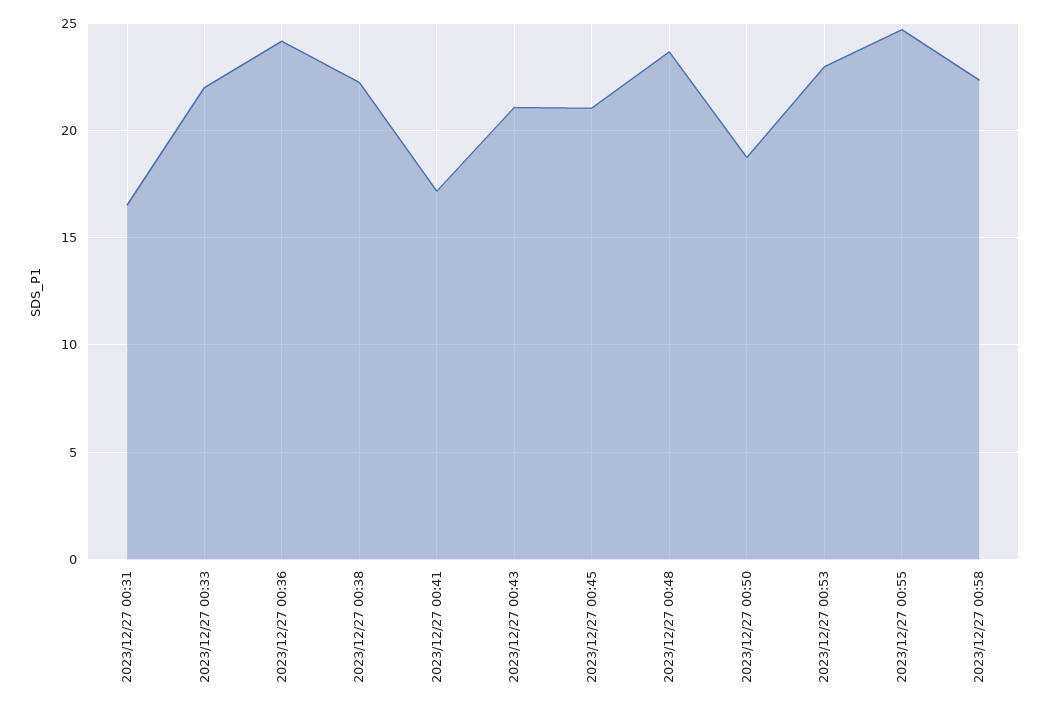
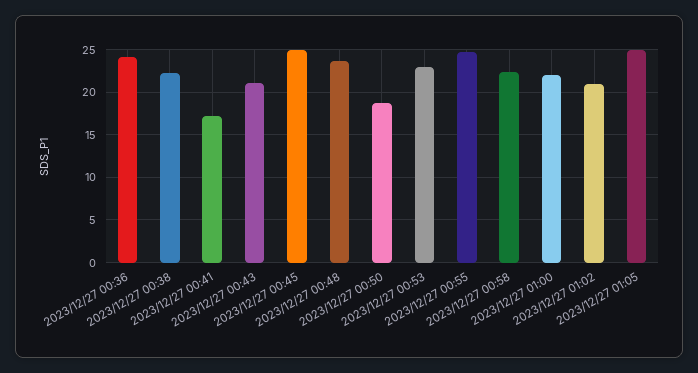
2023/12/27 00:31: 16.5 -> none
2023/12/27 00:33: 22 -> none
2023/12/27 00:45: 21 -> 25
2023/12/27 01:00: none -> 22
2023/12/27 01:02: none -> 21
2023/12/27 01:05: none -> 25

